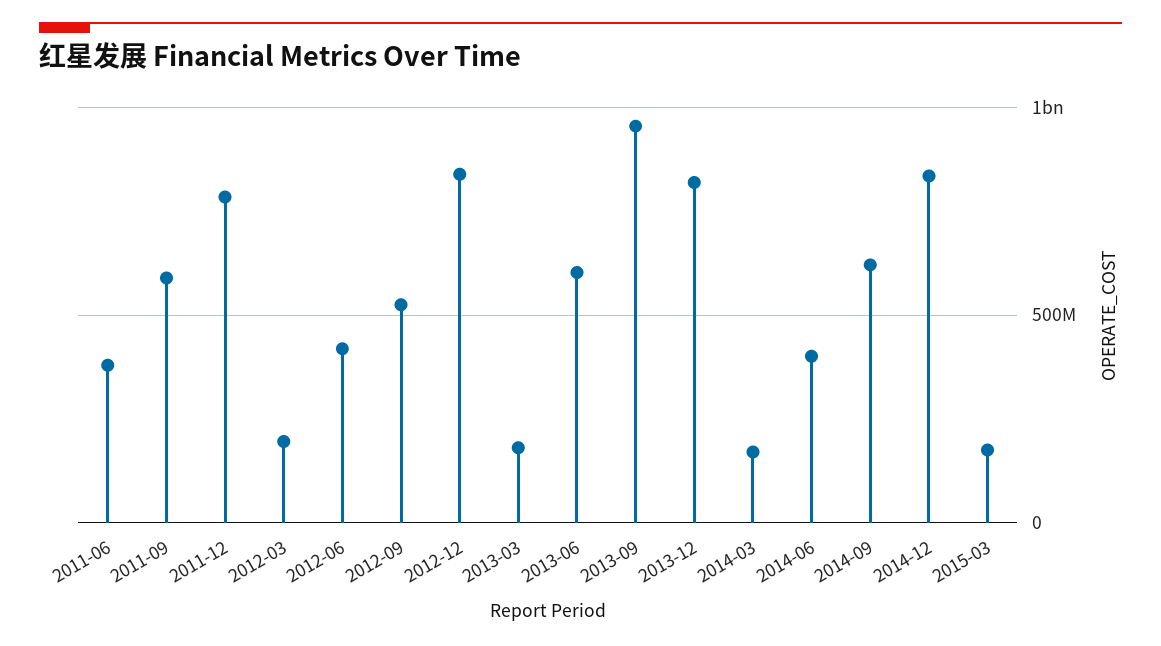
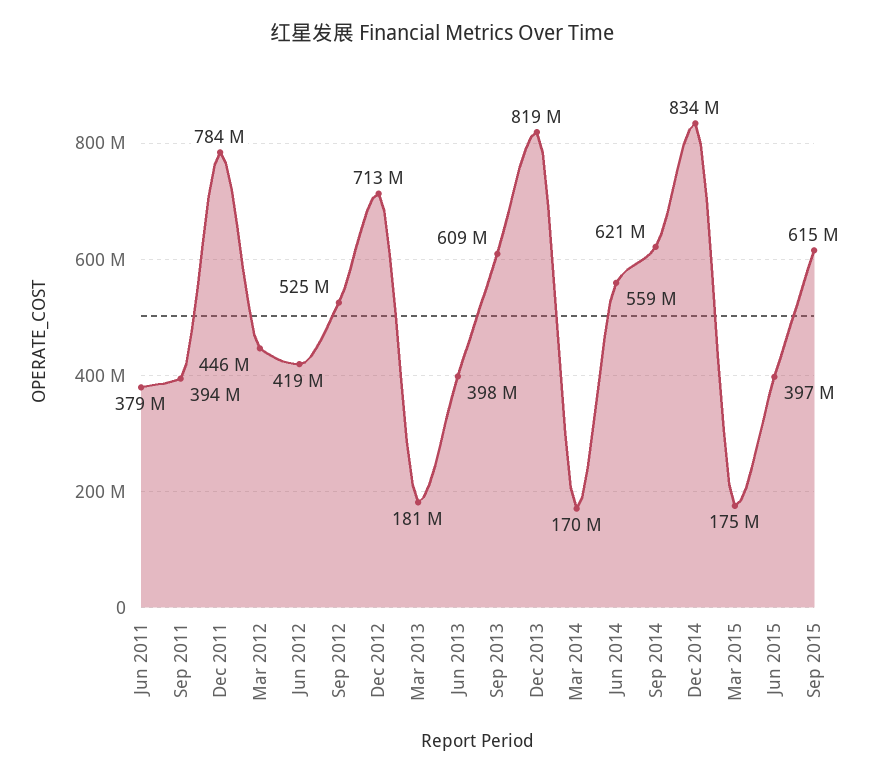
2011-09: 600000000 -> 394000000
2012-03: 200000000 -> 446000000
2012-12: 850000000 -> 713000000
2013-06: 600000000 -> 398000000
2013-09: 950000000 -> 609000000
2014-06: 400000000 -> 559000000
Jun 2015: none -> 397000000
Sep 2015: none -> 615000000

